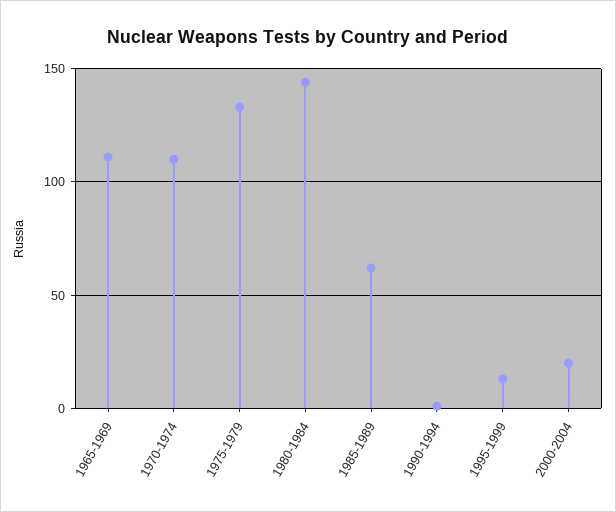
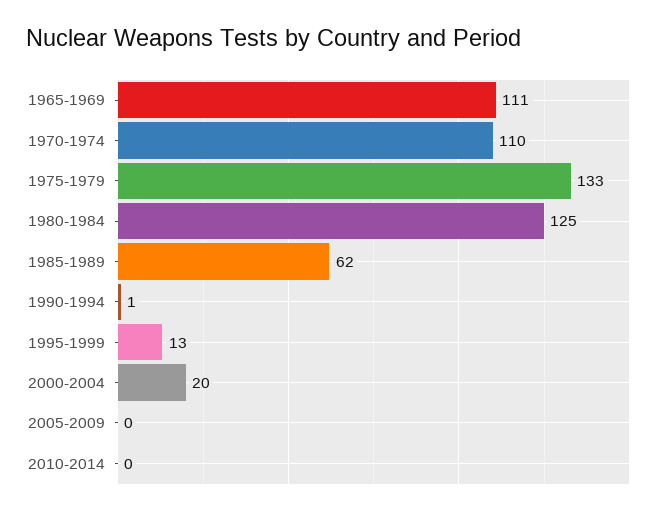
1980-1984: 145 -> 125
2005-2009: none -> 0
2010-2014: none -> 0

